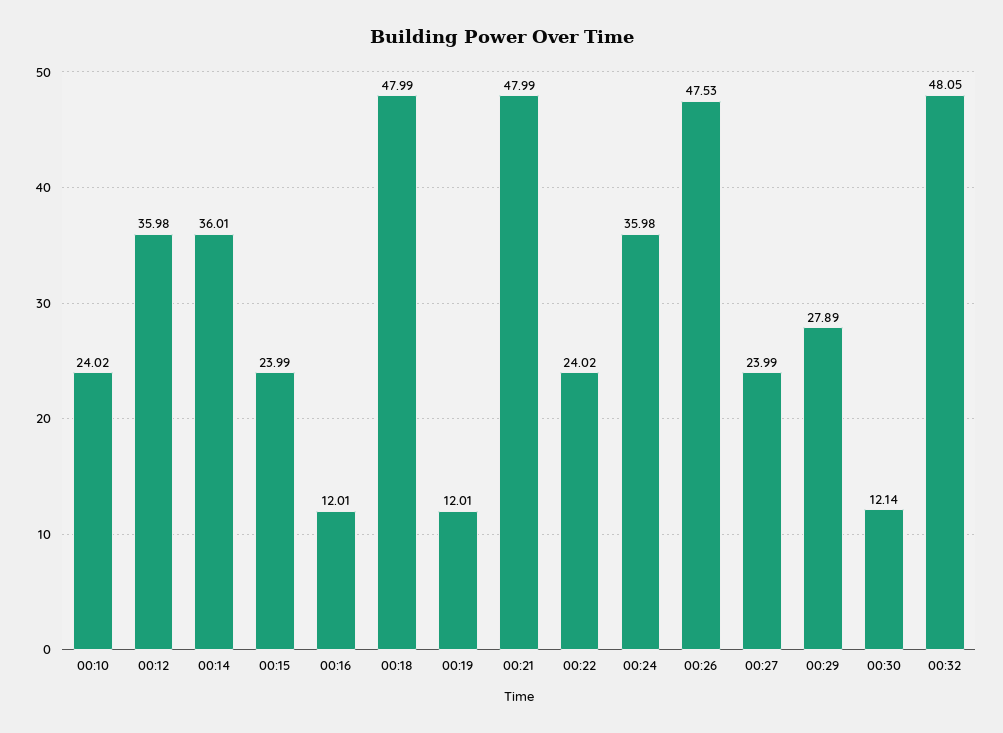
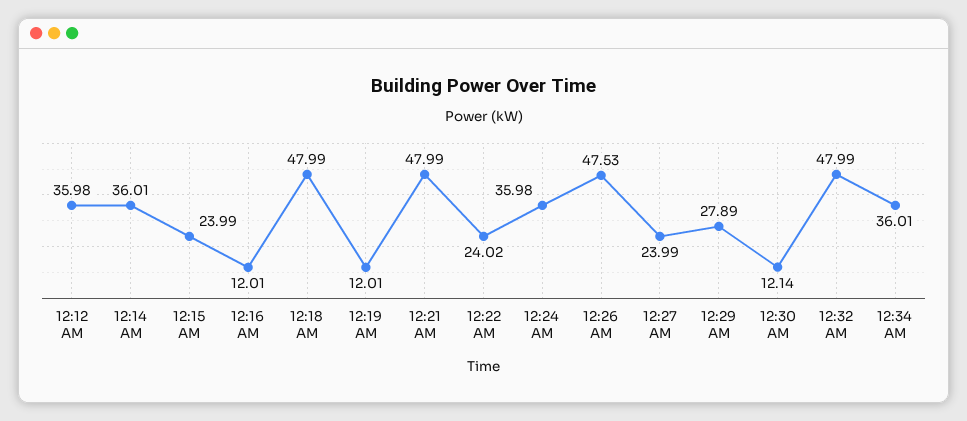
00:10: 24.02 -> none
00:32: 48.05 -> 47.99
12:34 AM: none -> 36.01

